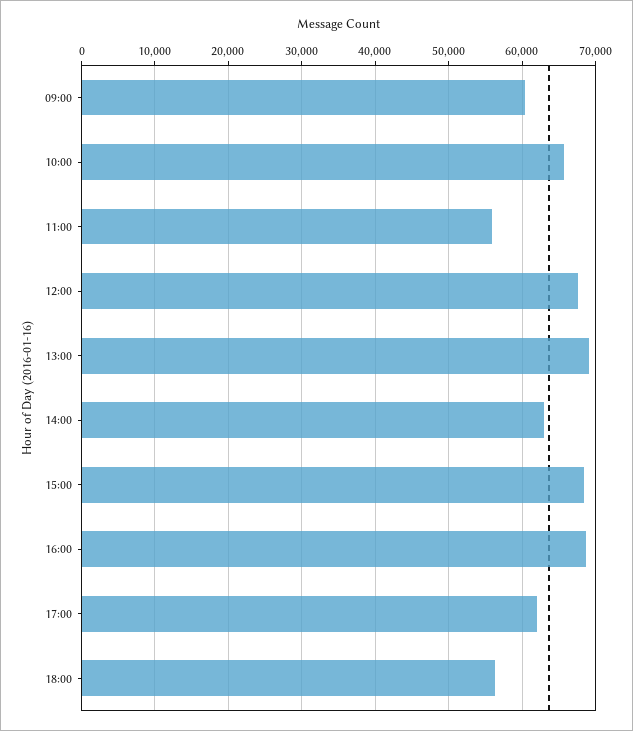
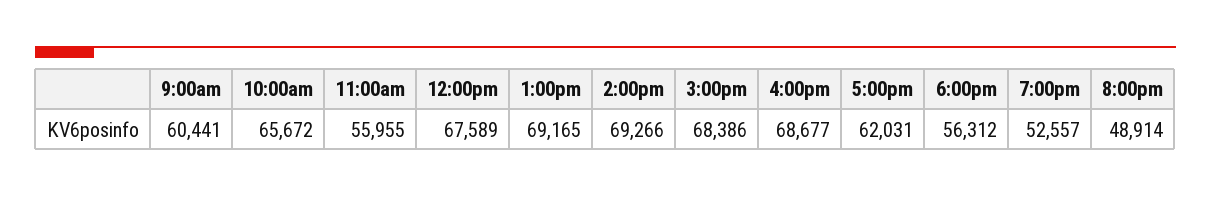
14:00: 63000 -> 69266
7:00pm: none -> 52557
8:00pm: none -> 48914

